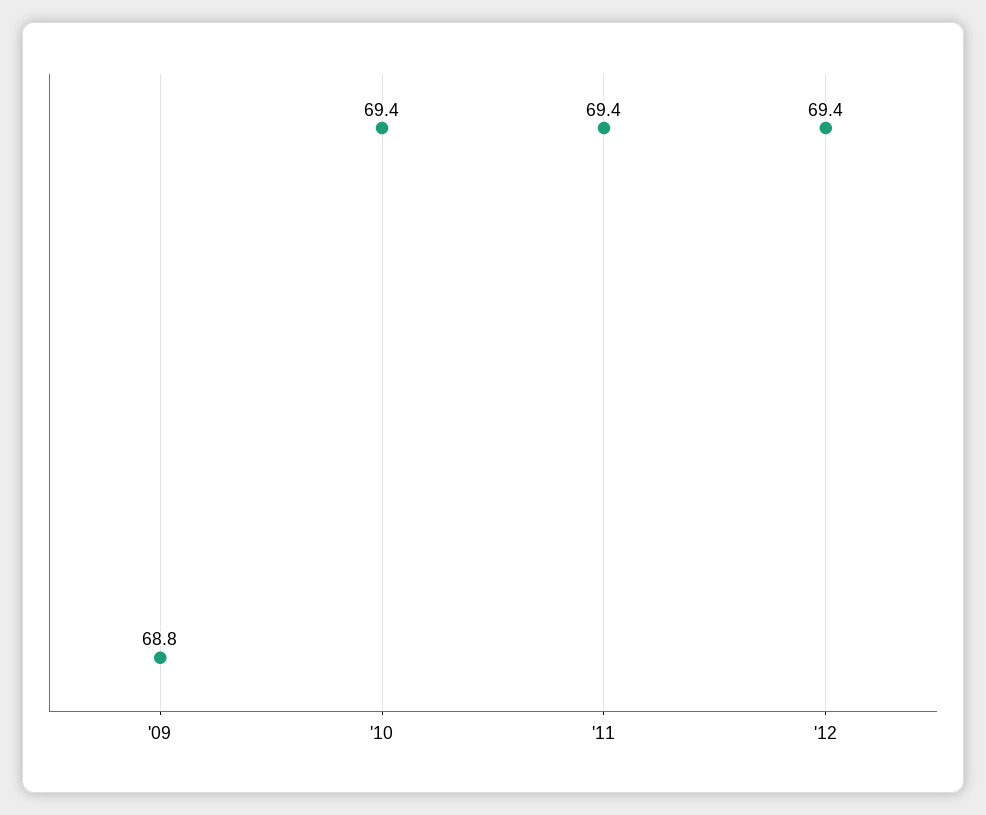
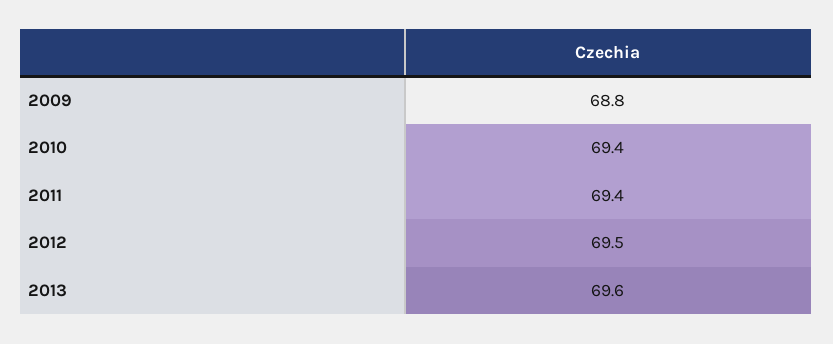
'12: 69.4 -> 69.5
2013: none -> 69.6

